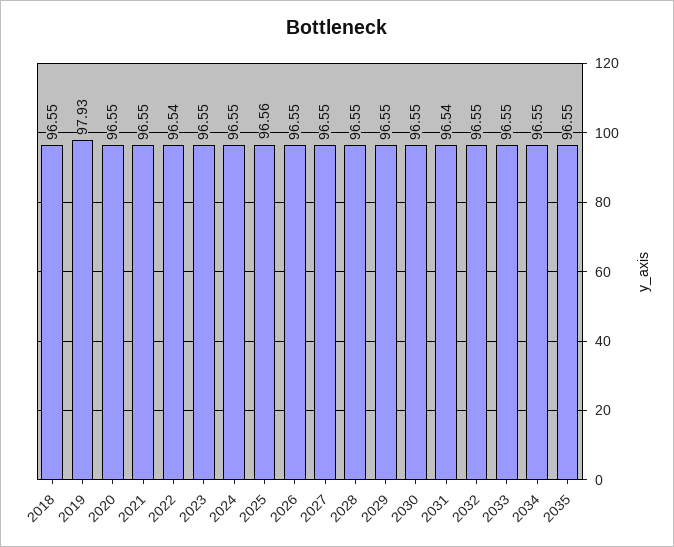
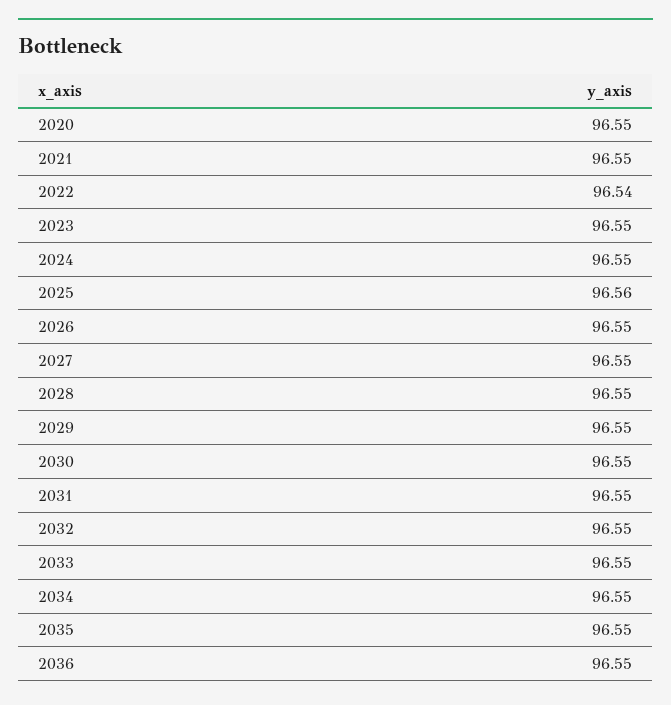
2018: 96.55 -> none
2019: 97.93 -> none
2031: 96.54 -> 96.55
2036: none -> 96.55

